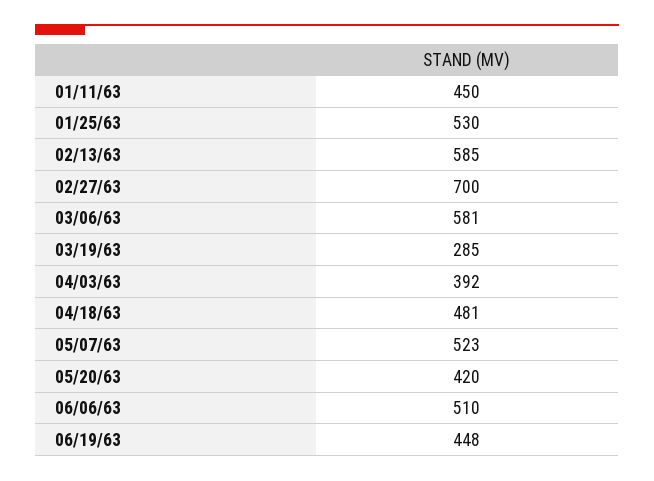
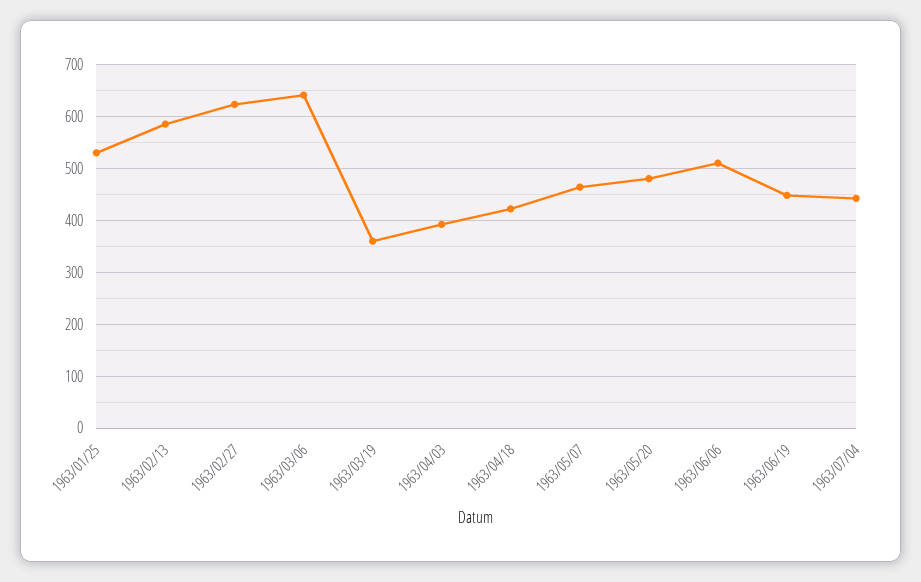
01/11/63: 450 -> none
02/27/63: 700 -> 620
03/06/63: 581 -> 640
03/19/63: 285 -> 360
04/18/63: 481 -> 420
05/07/63: 523 -> 460
05/20/63: 420 -> 480
1963/07/04: none -> 440

